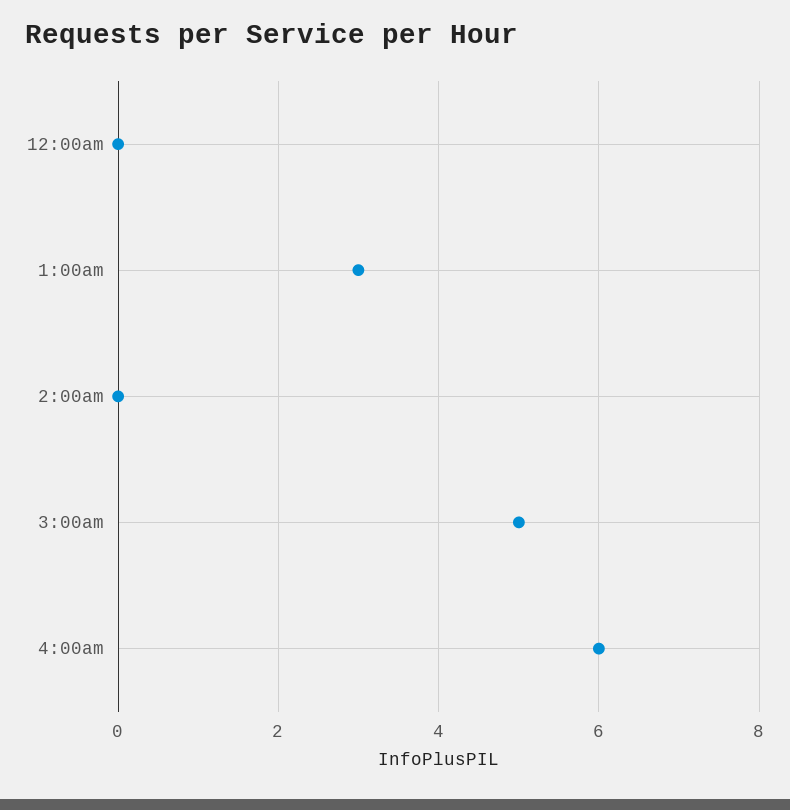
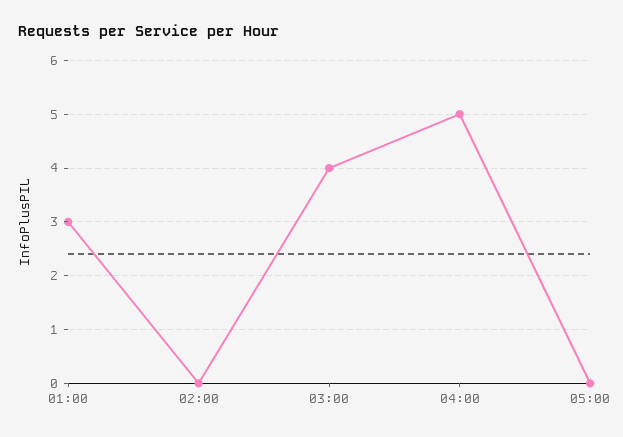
12:00am: 0 -> none
3:00am: 5 -> 4
4:00am: 6 -> 5
05:00: none -> 0

